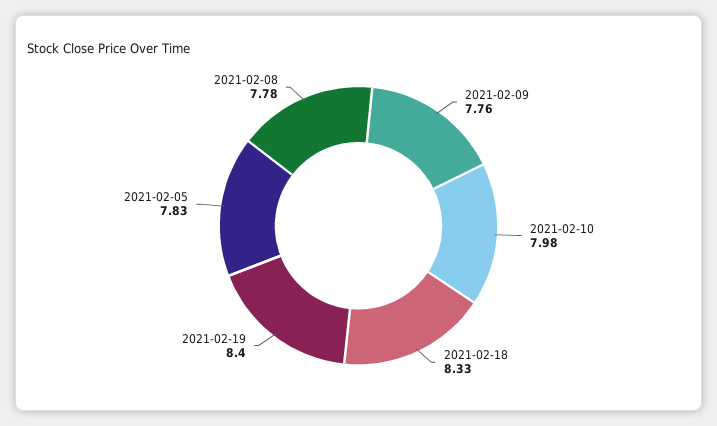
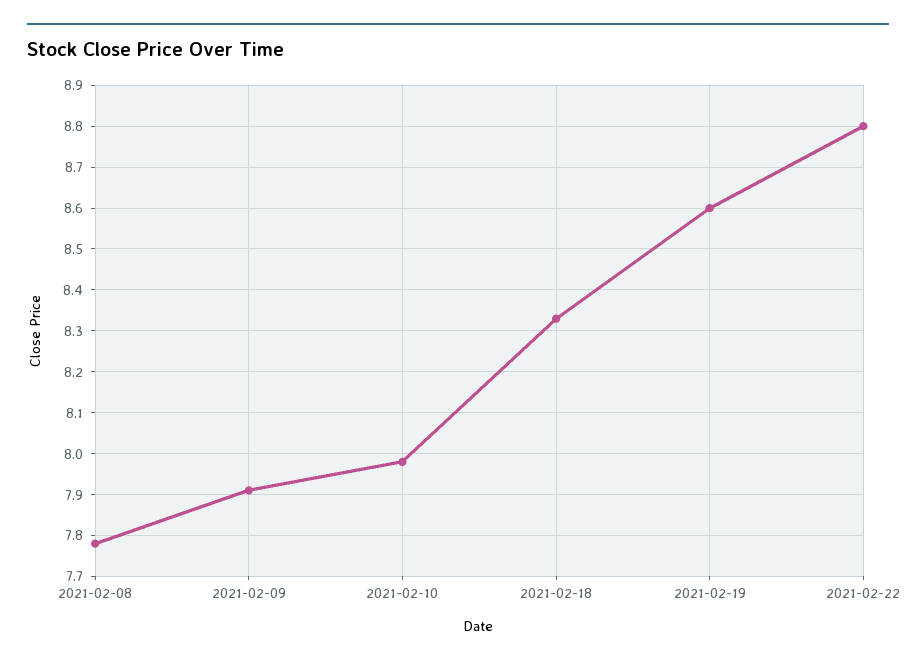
2021-02-09: 7.76 -> 7.9
2021-02-19: 8.4 -> 8.6
2021-02-05: 7.83 -> none
2021-02-22: none -> 8.8

